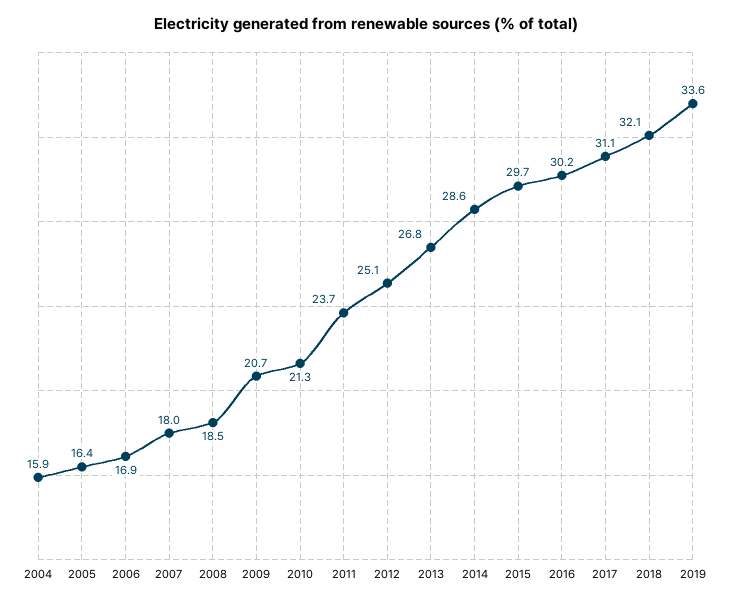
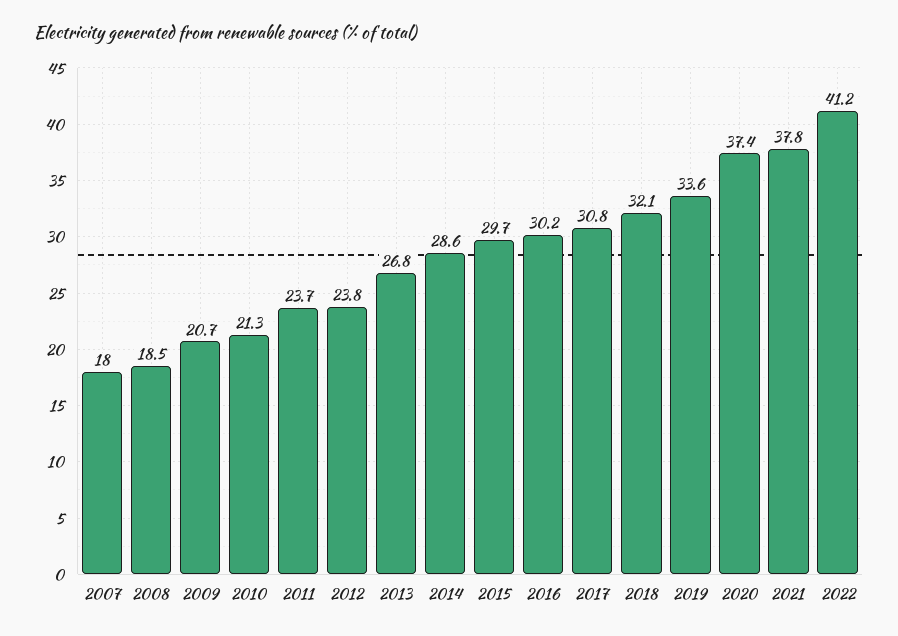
2004: 15.9 -> none
2005: 16.4 -> none
2006: 16.9 -> none
2012: 25.1 -> 23.8
2017: 31.1 -> 30.8
2020: none -> 37.4
2021: none -> 37.8
2022: none -> 41.2

